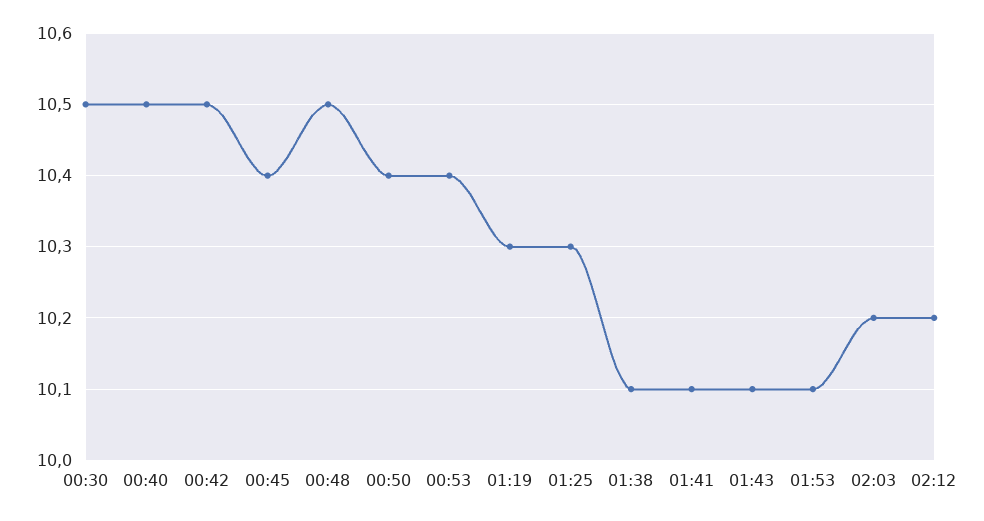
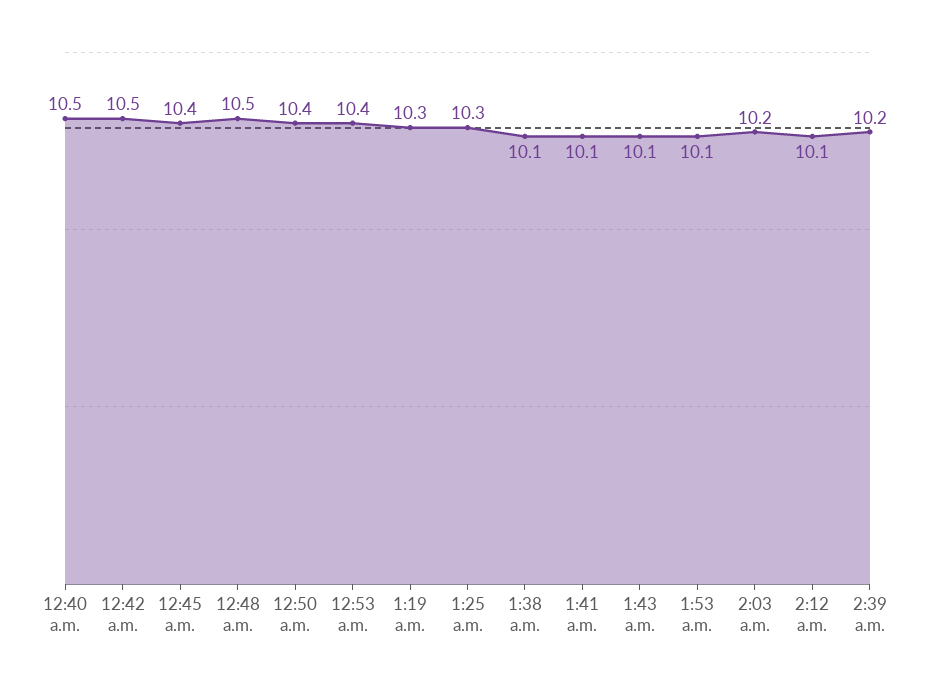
00:30: 10.5 -> none
02:12: 10.2 -> 10.1
2:39 a.m.: none -> 10.2

